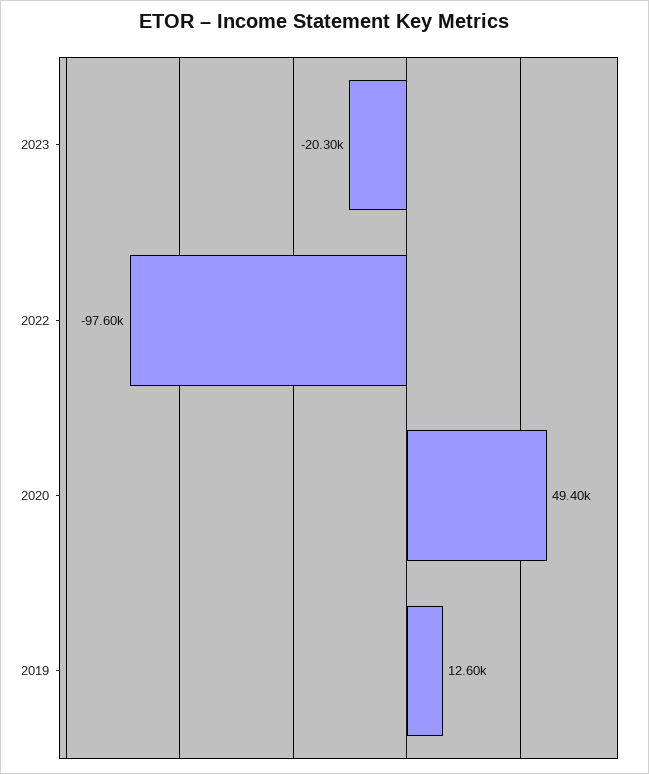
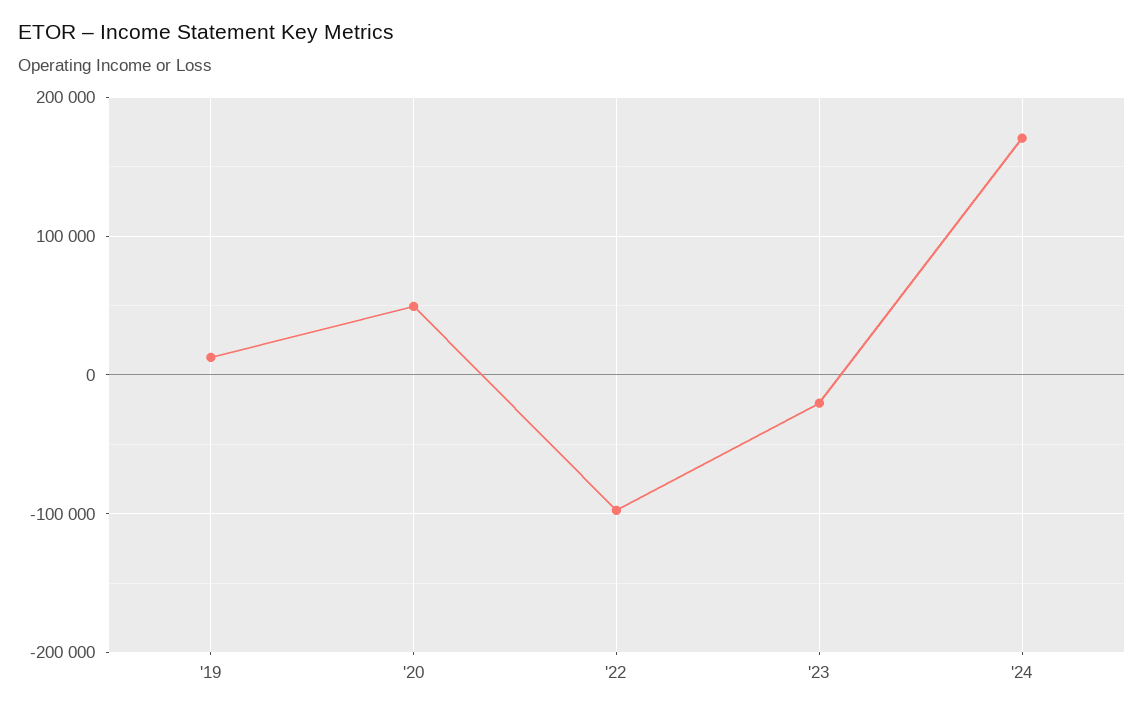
'24: none -> 170000

